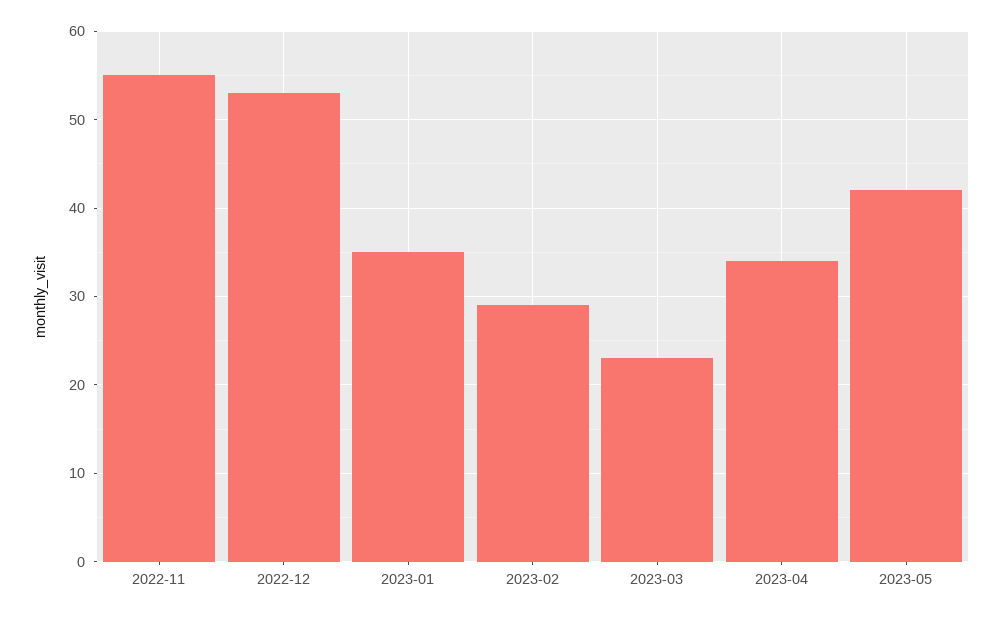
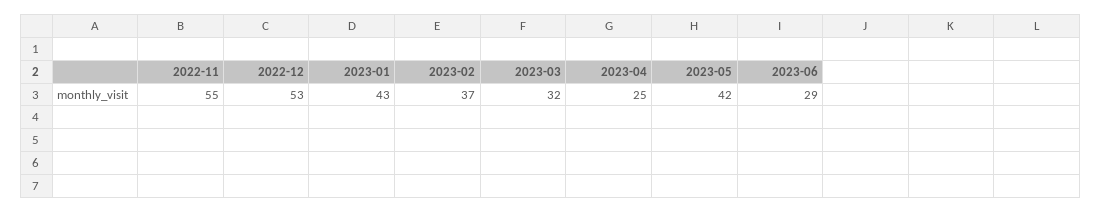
2023-01: 35 -> 43
2023-02: 29 -> 37
2023-03: 23 -> 32
2023-04: 34 -> 25
2023-06: none -> 29

